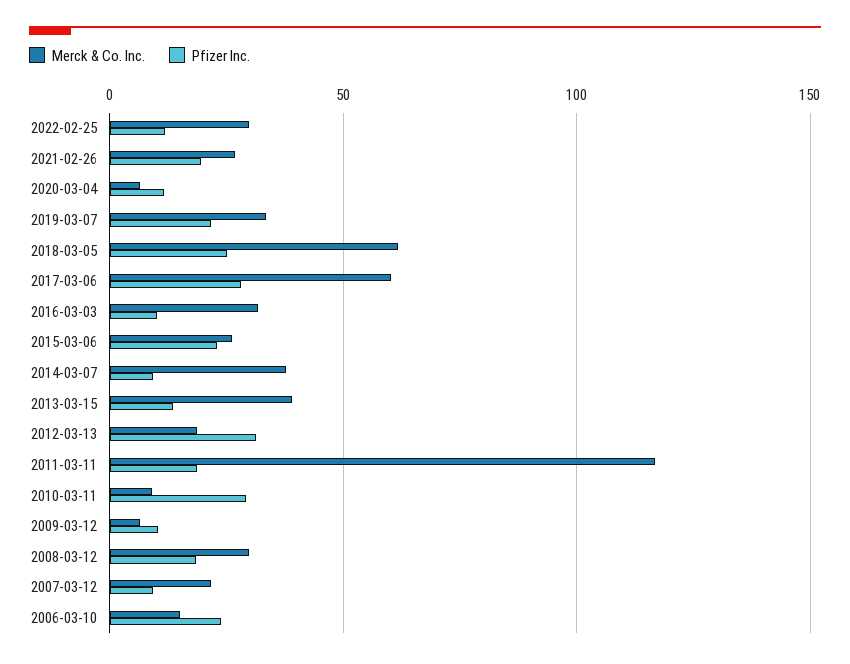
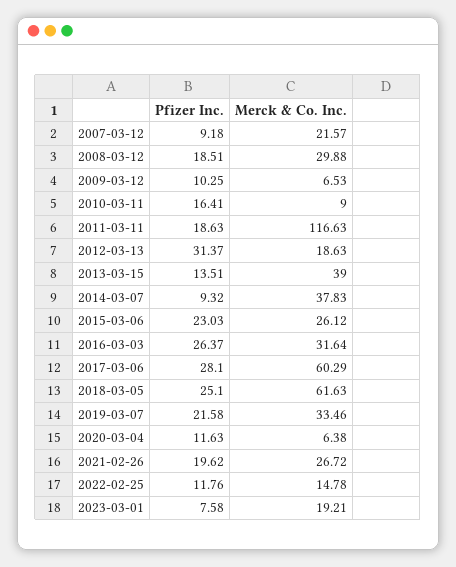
Merck & Co. Inc., 2022-02-25: 30 -> 14.78
Pfizer Inc., 2016-03-03: 10 -> 26.37
Pfizer Inc., 2010-03-11: 30 -> 16.41
Merck & Co. Inc., 2006-03-10: 15 -> none
Pfizer Inc., 2006-03-10: 25 -> none
Pfizer Inc., 2023-03-01: none -> 7.58
Merck & Co. Inc., 2023-03-01: none -> 19.21

